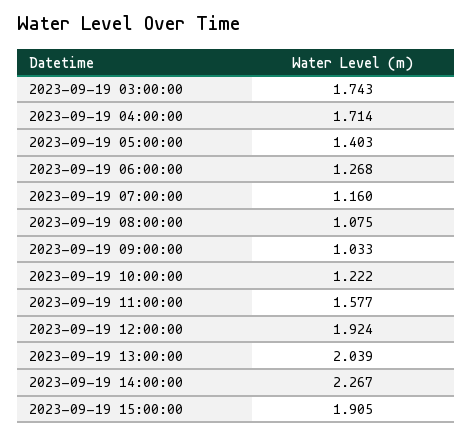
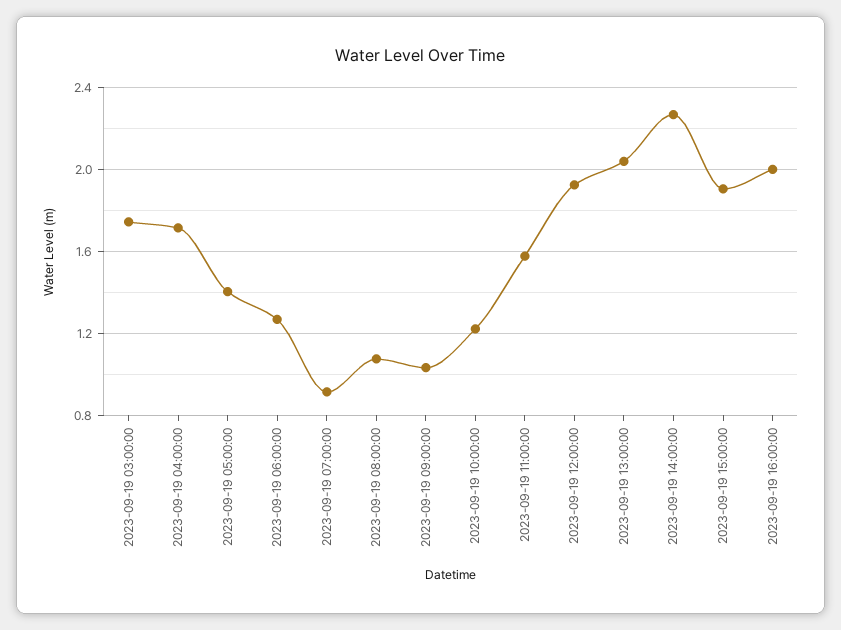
2023-09-19 07:00:00: 1.16 -> 0.9
2023-09-19 16:00:00: none -> 2

